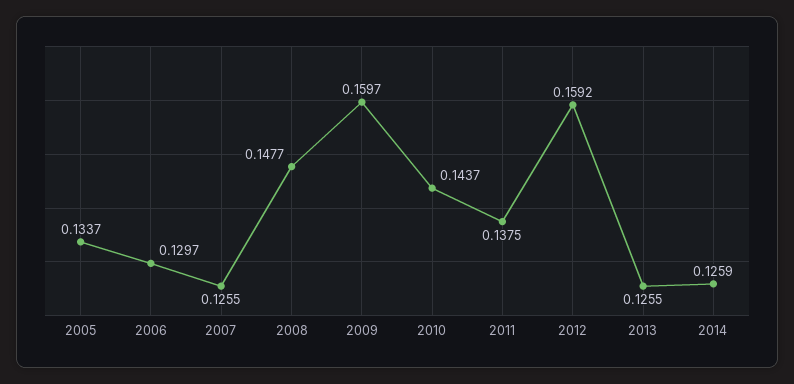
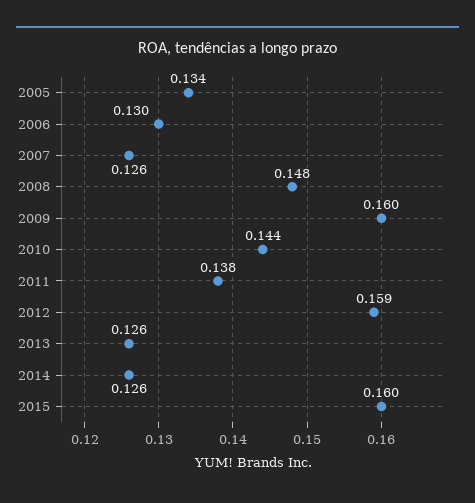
2015: none -> 0.16

